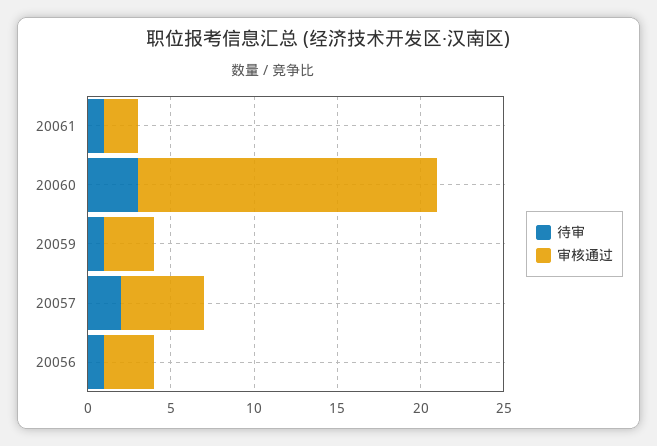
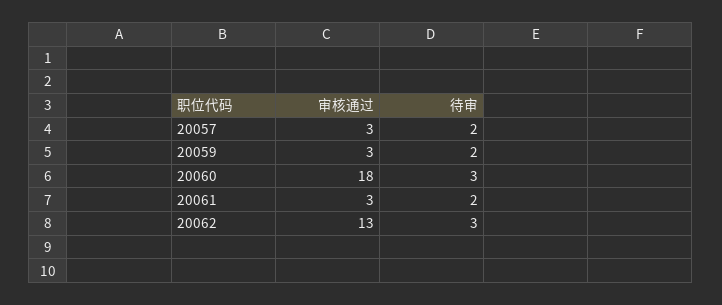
待审, 20061: 1 -> 2
审核通过, 20061: 2 -> 3
待审, 20059: 1 -> 2
审核通过, 20057: 5 -> 3
待审, 20056: 1 -> none
审核通过, 20056: 3 -> none
审核通过, 20062: none -> 13
待审, 20062: none -> 3

